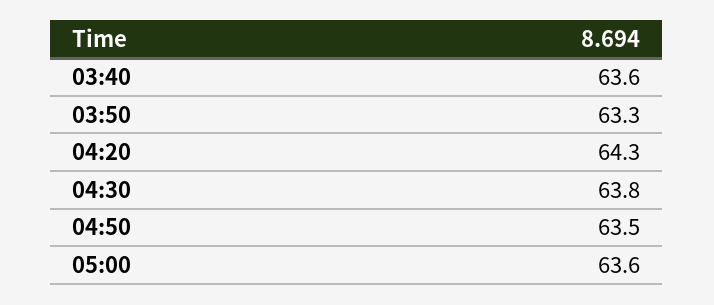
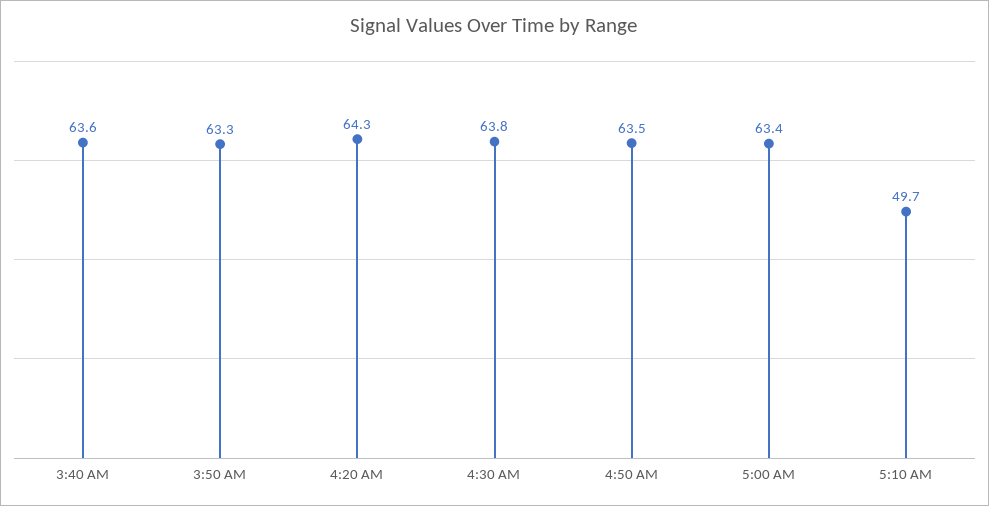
05:00: 63.6 -> 63.4
5:10 AM: none -> 49.7

